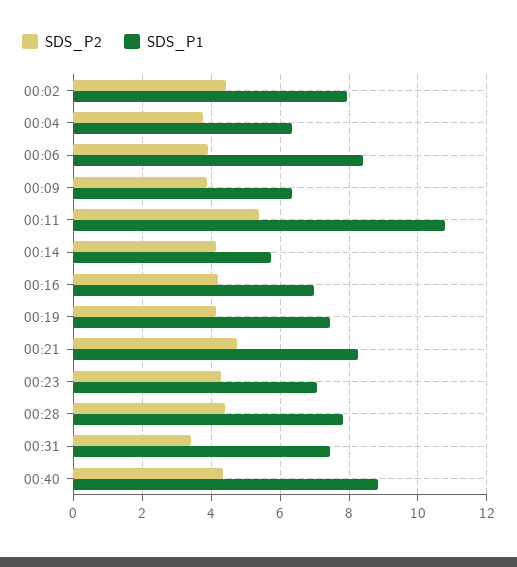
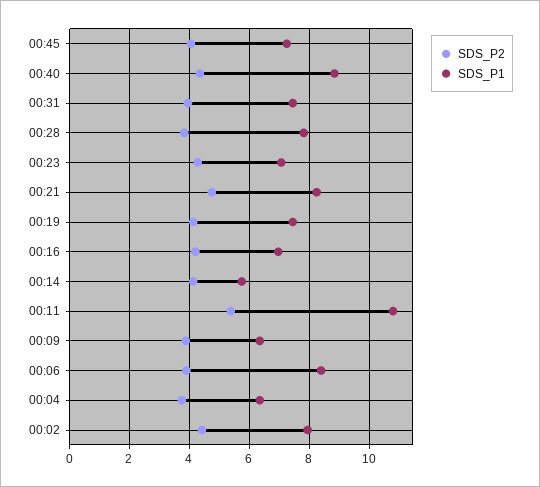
SDS_P2, 00:28: 4.4 -> 3.75
SDS_P2, 00:31: 3.4 -> 4
SDS_P2, 00:45: none -> 4
SDS_P1, 00:45: none -> 7.25

